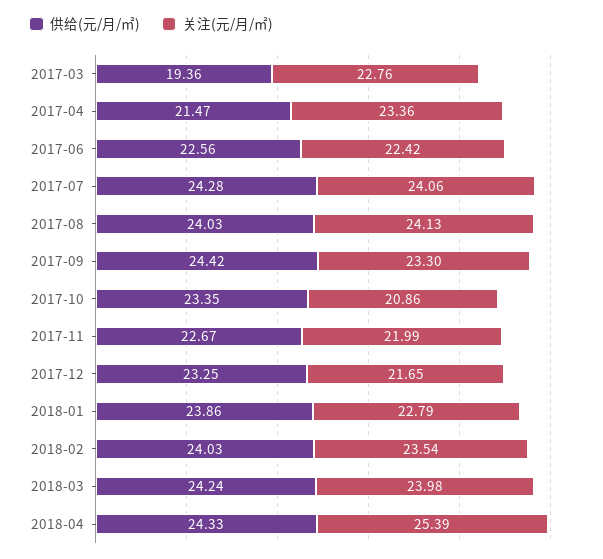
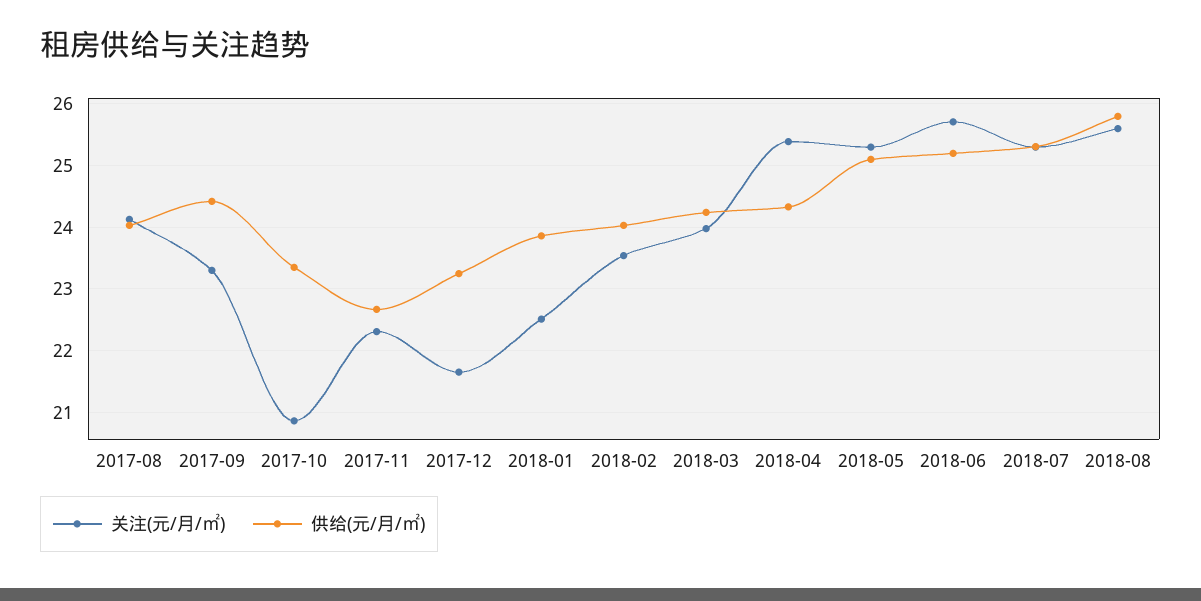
供给(元/月/㎡), 2017-03: 19.36 -> none
关注(元/月/㎡), 2017-03: 22.76 -> none
供给(元/月/㎡), 2017-04: 21.47 -> none
关注(元/月/㎡), 2017-04: 23.36 -> none
供给(元/月/㎡), 2017-06: 22.56 -> none
关注(元/月/㎡), 2017-06: 22.42 -> none
供给(元/月/㎡), 2017-07: 24.28 -> none
关注(元/月/㎡), 2017-07: 24.06 -> none
关注(元/月/㎡), 2017-11: 21.99 -> 22.3
关注(元/月/㎡), 2018-01: 22.79 -> 22.5
关注(元/月/㎡), 2018-05: none -> 25.3
供给(元/月/㎡), 2018-05: none -> 25.1
关注(元/月/㎡), 2018-06: none -> 25.7
供给(元/月/㎡), 2018-06: none -> 25.2
关注(元/月/㎡), 2018-07: none -> 25.3
供给(元/月/㎡), 2018-07: none -> 25.3
关注(元/月/㎡), 2018-08: none -> 25.6
供给(元/月/㎡), 2018-08: none -> 25.8

